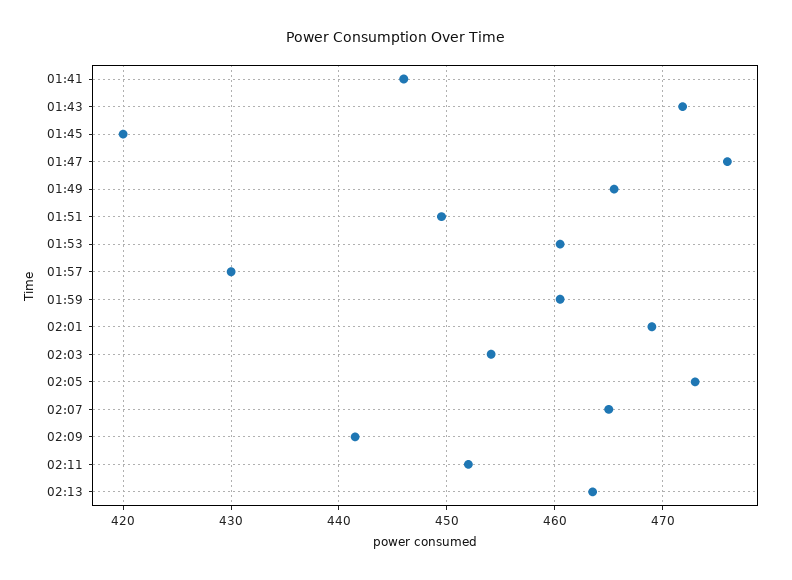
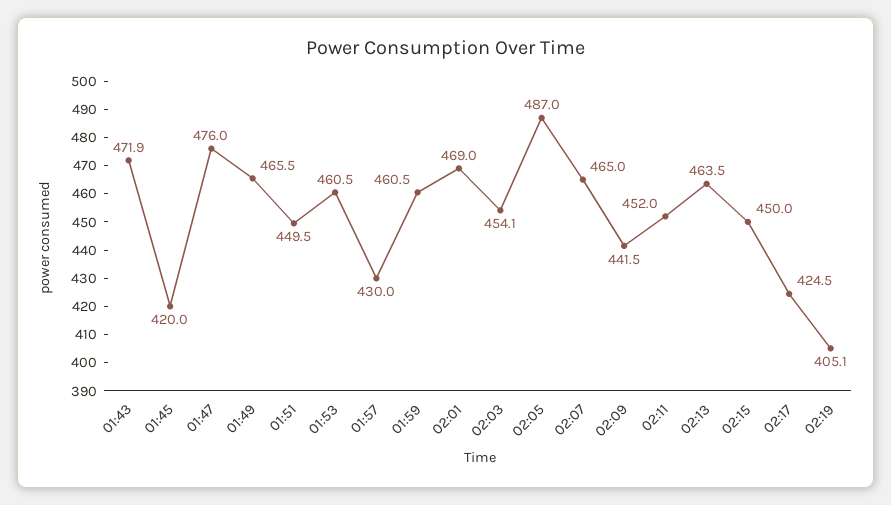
01:41: 446 -> none
02:05: 473 -> 487
02:15: none -> 450
02:17: none -> 424.5
02:19: none -> 405.1

